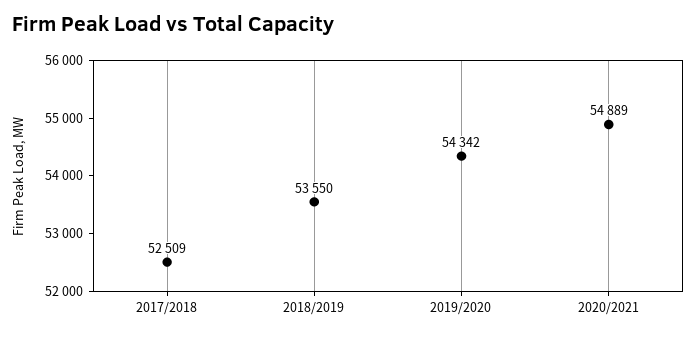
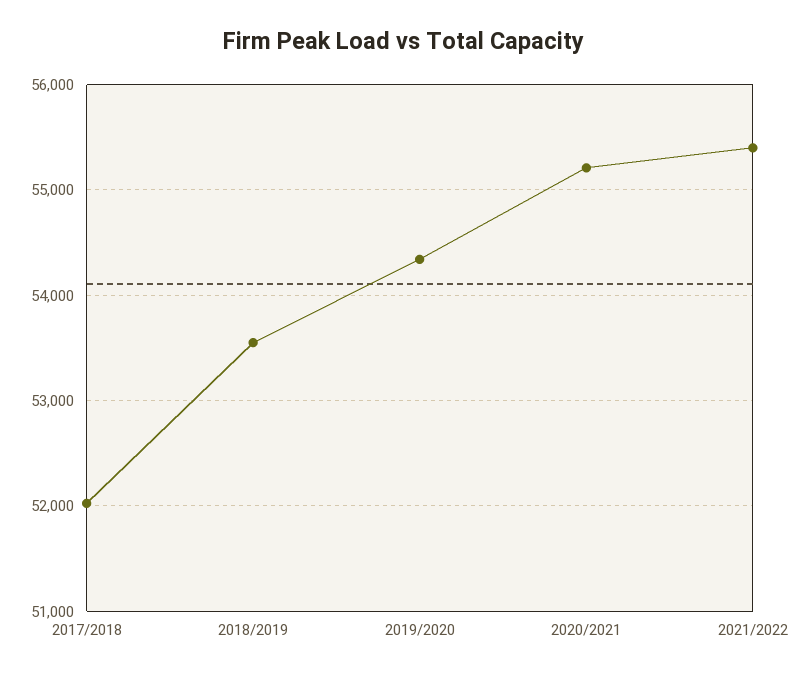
2017/2018: 52509 -> 52000
2020/2021: 54889 -> 55200
2021/2022: none -> 55400

